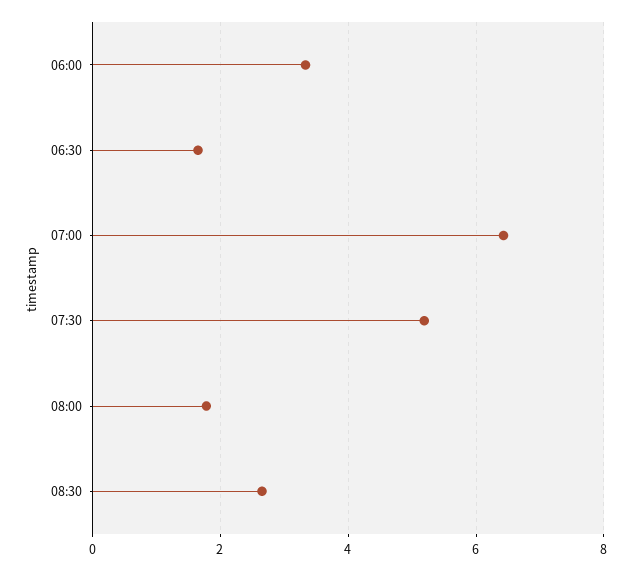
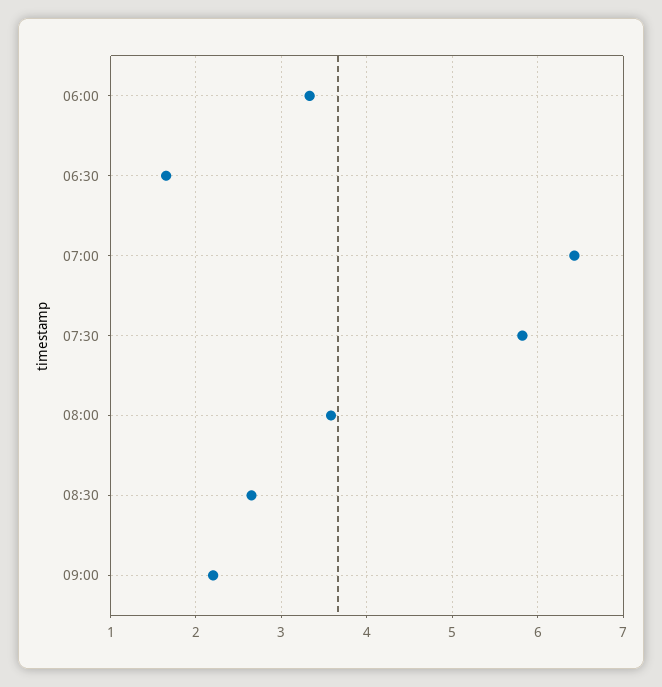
07:30: 5.2 -> 5.8
08:00: 1.8 -> 3.6
09:00: none -> 2.2

